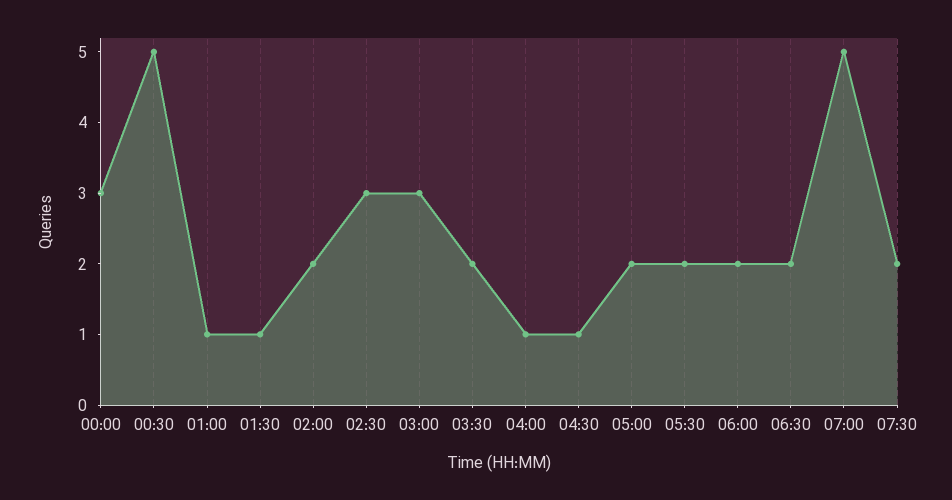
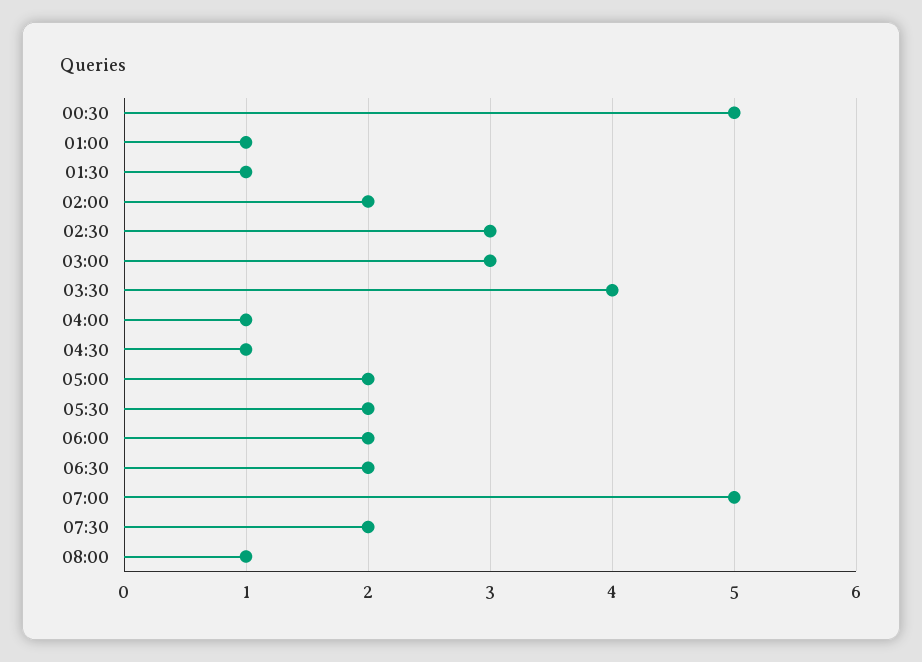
00:00: 3 -> none
03:30: 2 -> 4
08:00: none -> 1

